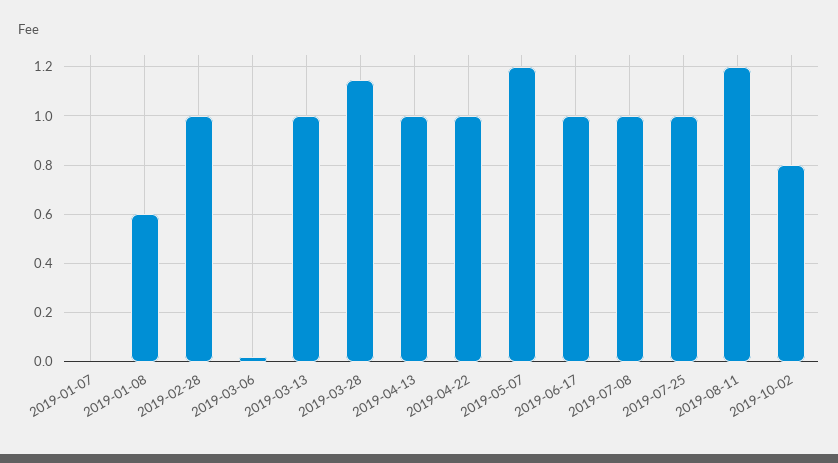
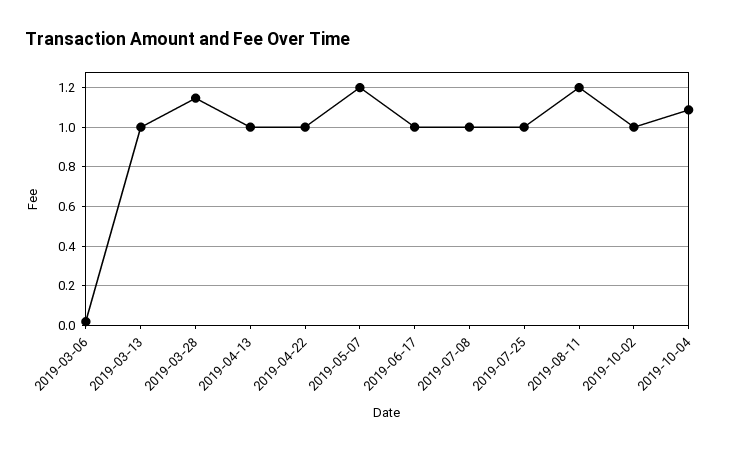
2019-01-07: 0 -> none
2019-01-08: 0.6 -> none
2019-02-28: 1 -> none
2019-10-02: 0.8 -> 1
2019-10-04: none -> 1.1

